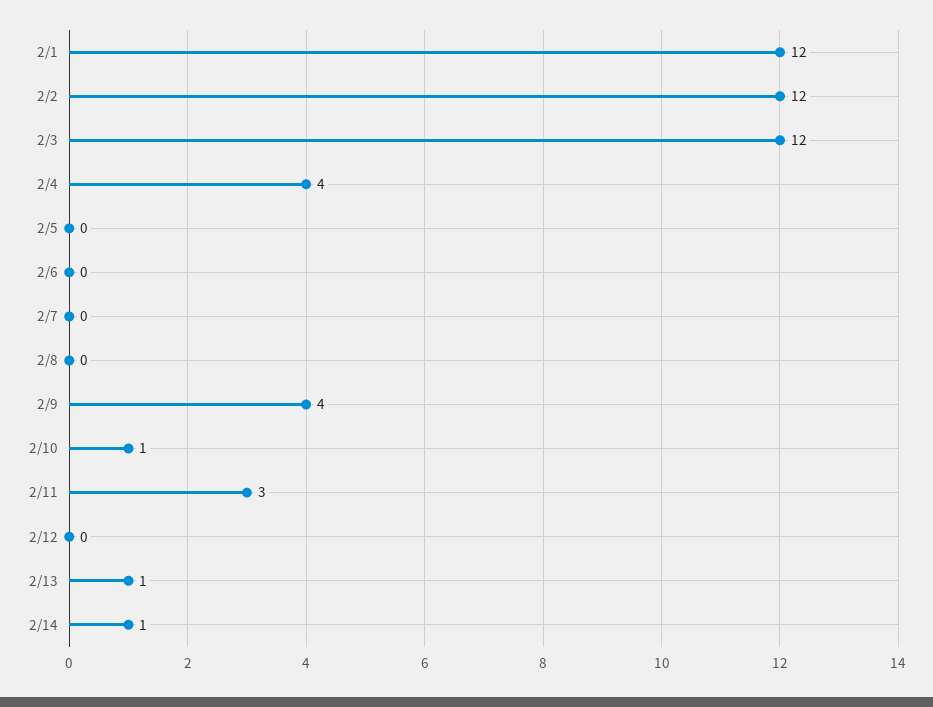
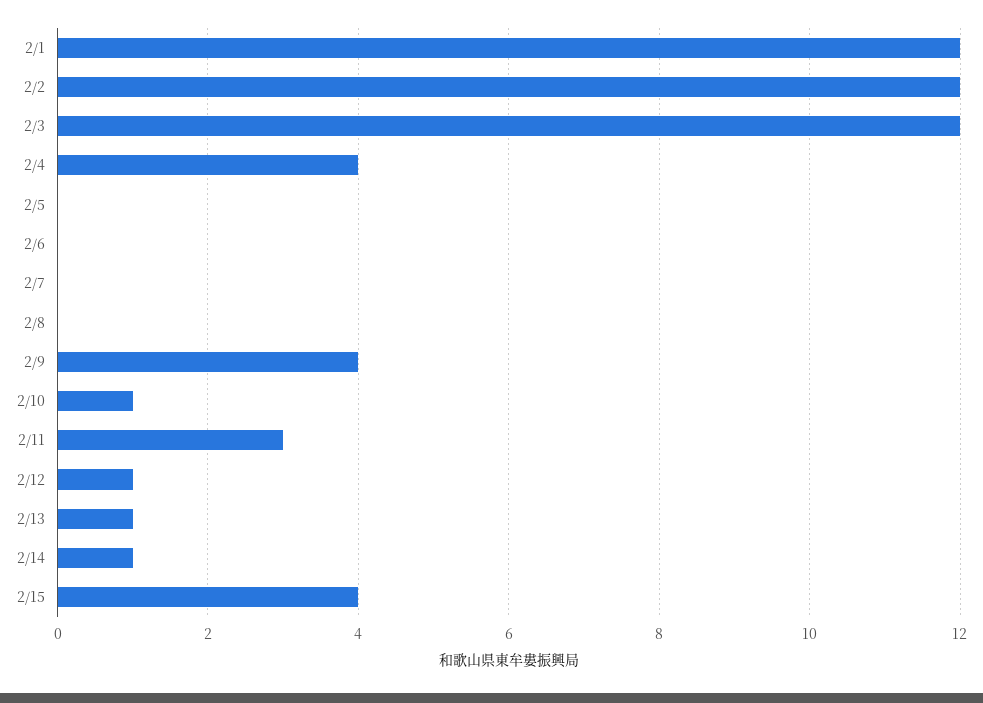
2/12: 0 -> 1
2/15: none -> 4

